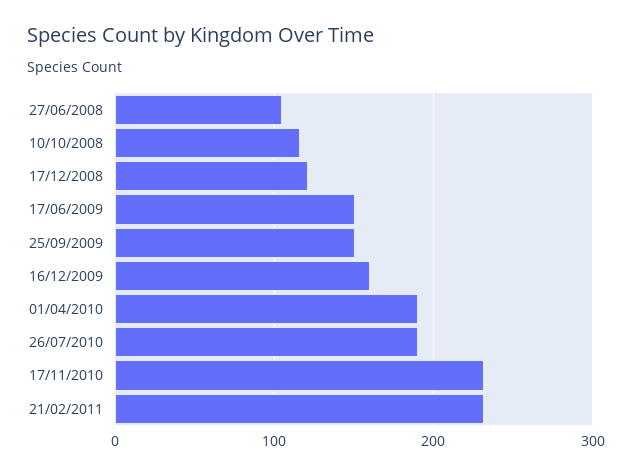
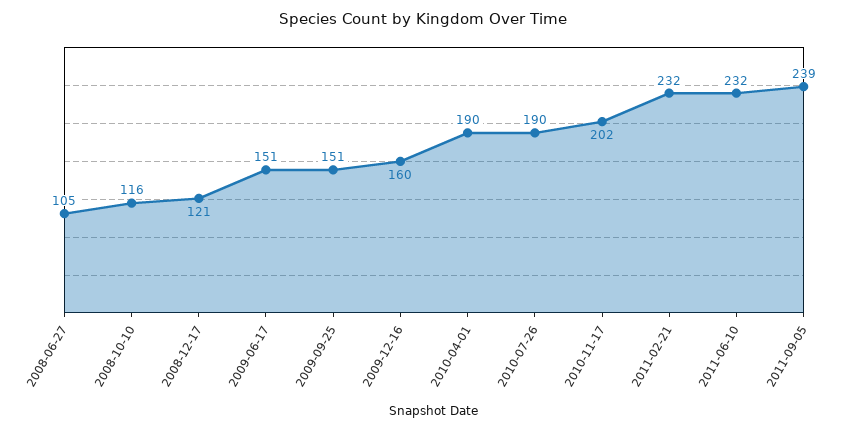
17/11/2010: 230 -> 202
2011-06-10: none -> 232
2011-09-05: none -> 239

